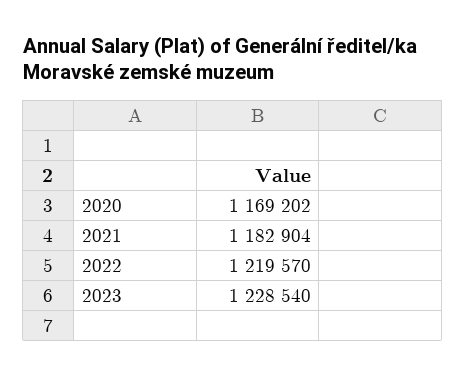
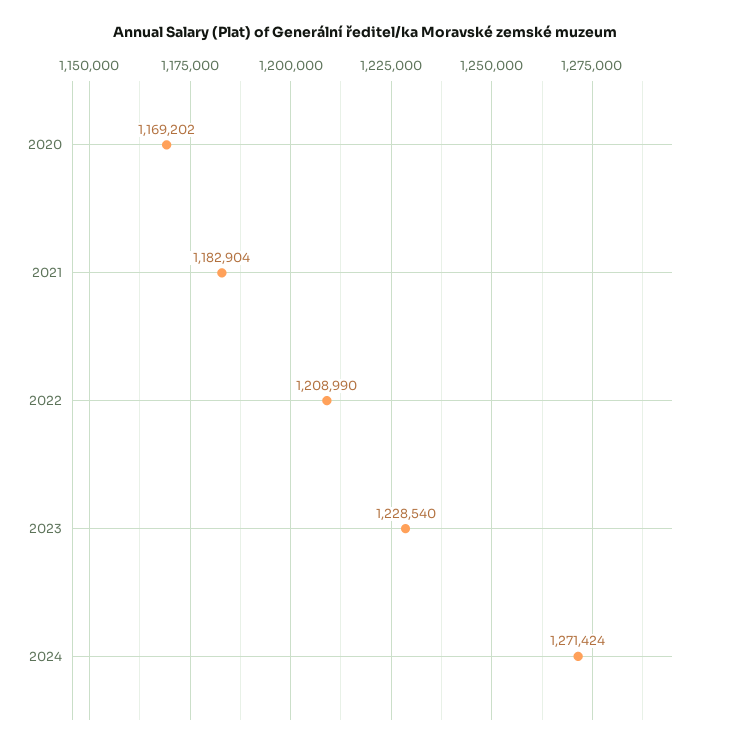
2022: 1219570 -> 1208990
2024: none -> 1271424

